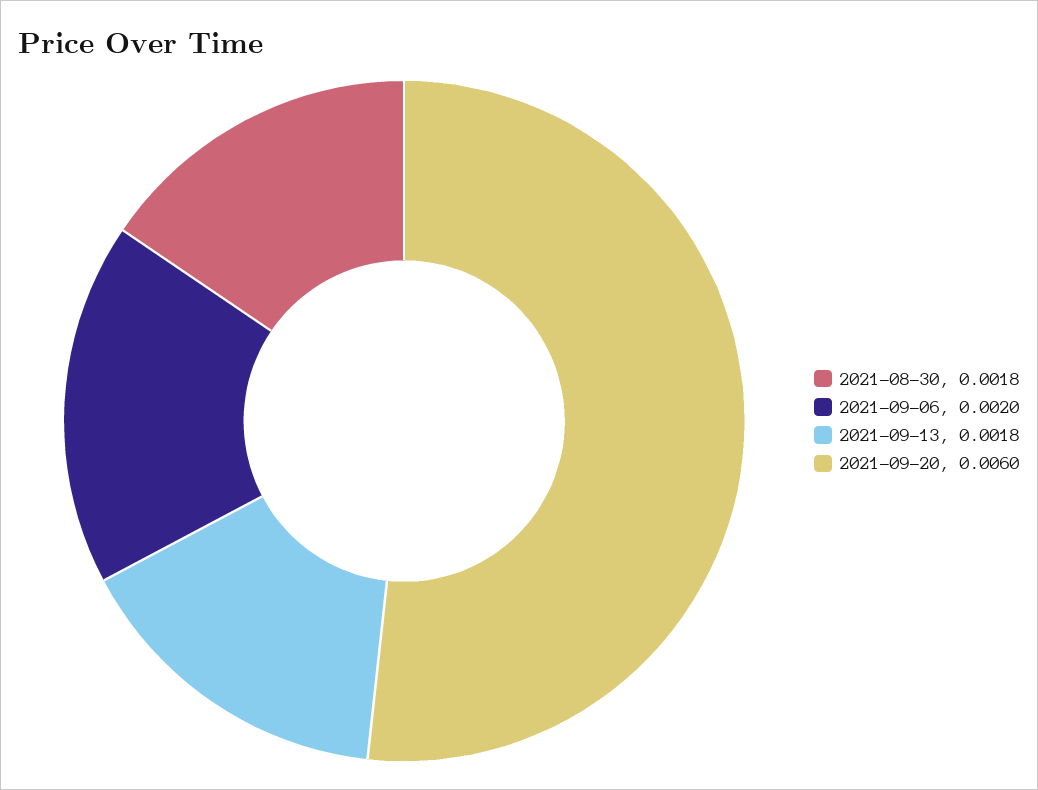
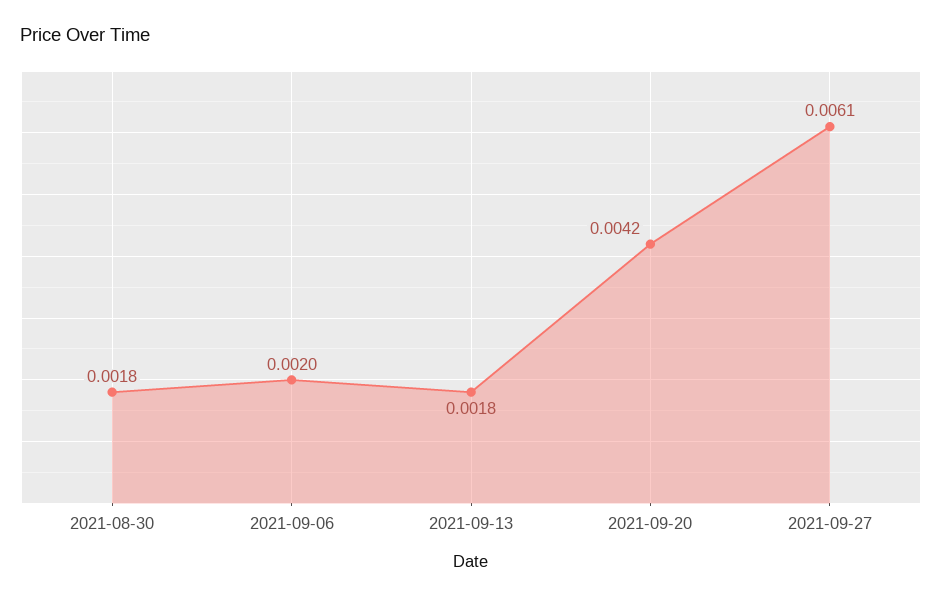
2021-09-20: 0.006 -> 0.0042
2021-09-27: none -> 0.0061

